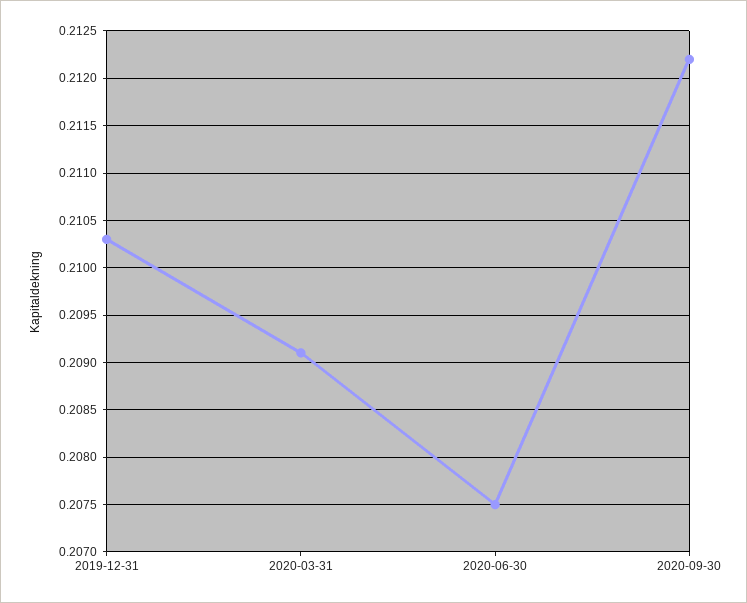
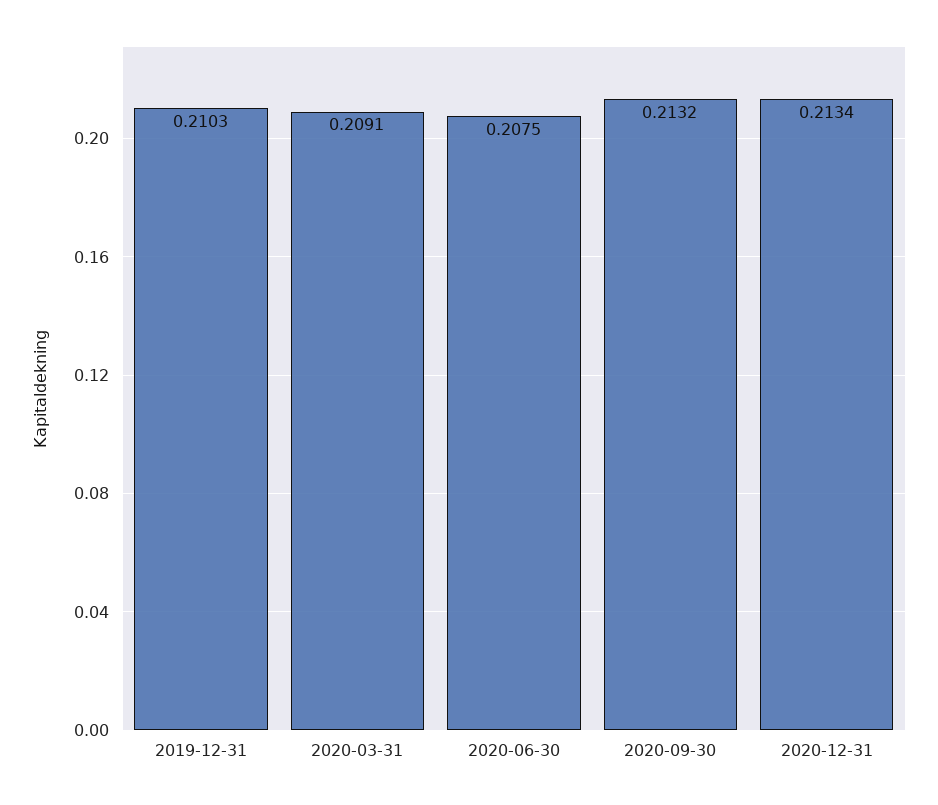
2020-09-30: 0.2122 -> 0.2132
2020-12-31: none -> 0.2134

